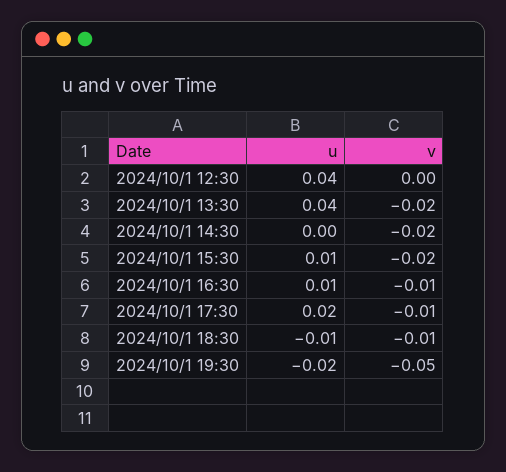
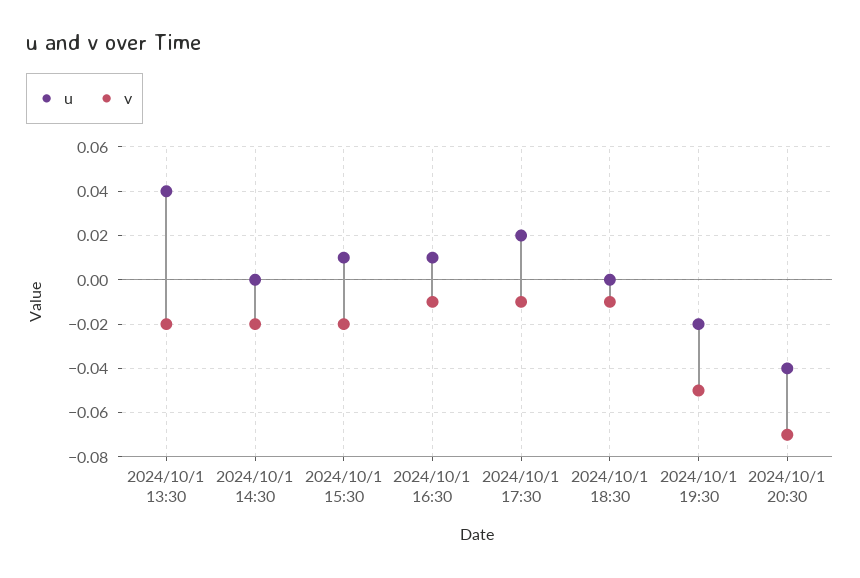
u, 2024/10/1 12:30: 0.04 -> none
v, 2024/10/1 12:30: 0 -> none
u, 2024/10/1 18:30: -0.01 -> 0
u, 2024/10/1 20:30: none -> -0.04
v, 2024/10/1 20:30: none -> -0.07

